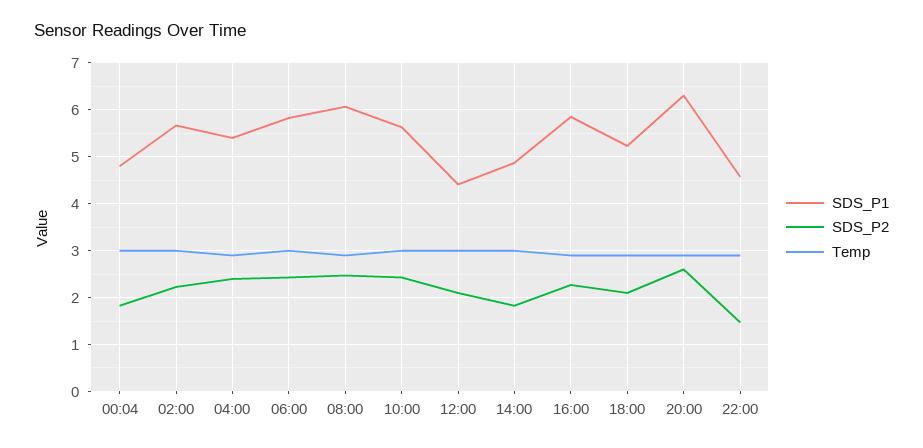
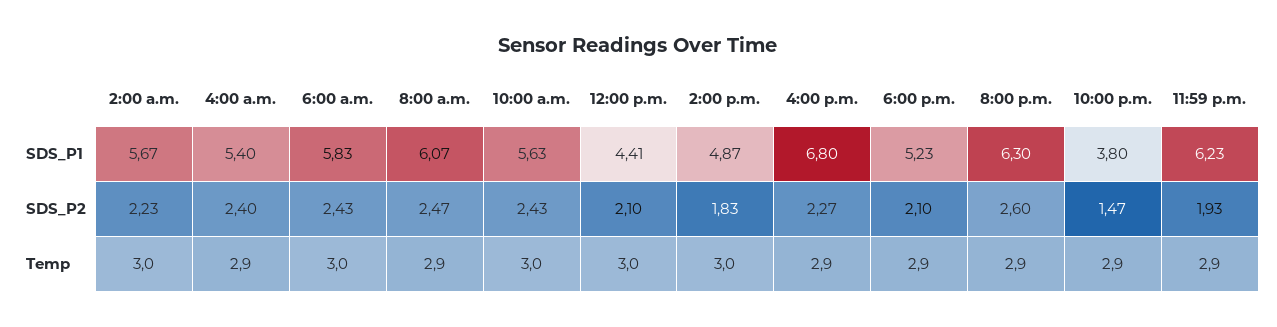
SDS_P1, 00:04: 4.8 -> none
SDS_P2, 00:04: 1.8 -> none
Temp, 00:04: 3 -> none
SDS_P1, 16:00: 5.8 -> 6.8
SDS_P1, 22:00: 4.6 -> 3.8
SDS_P1, 11:59 p.m.: none -> 6.23
SDS_P2, 11:59 p.m.: none -> 1.93
Temp, 11:59 p.m.: none -> 2.9

